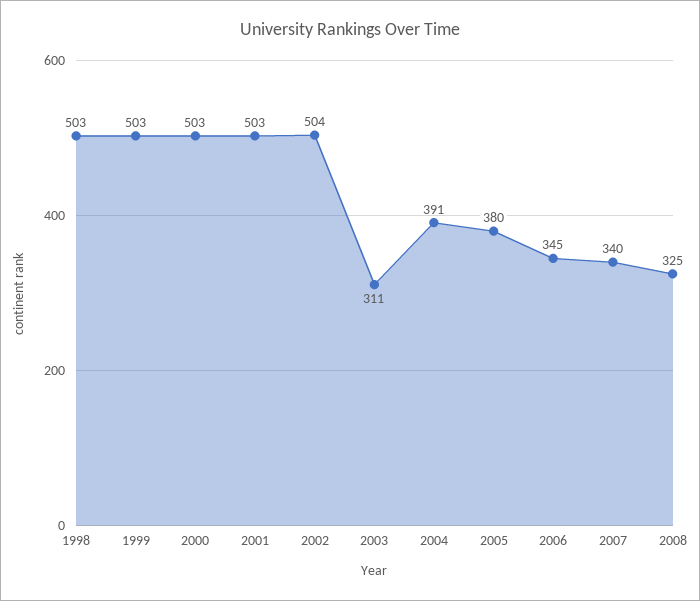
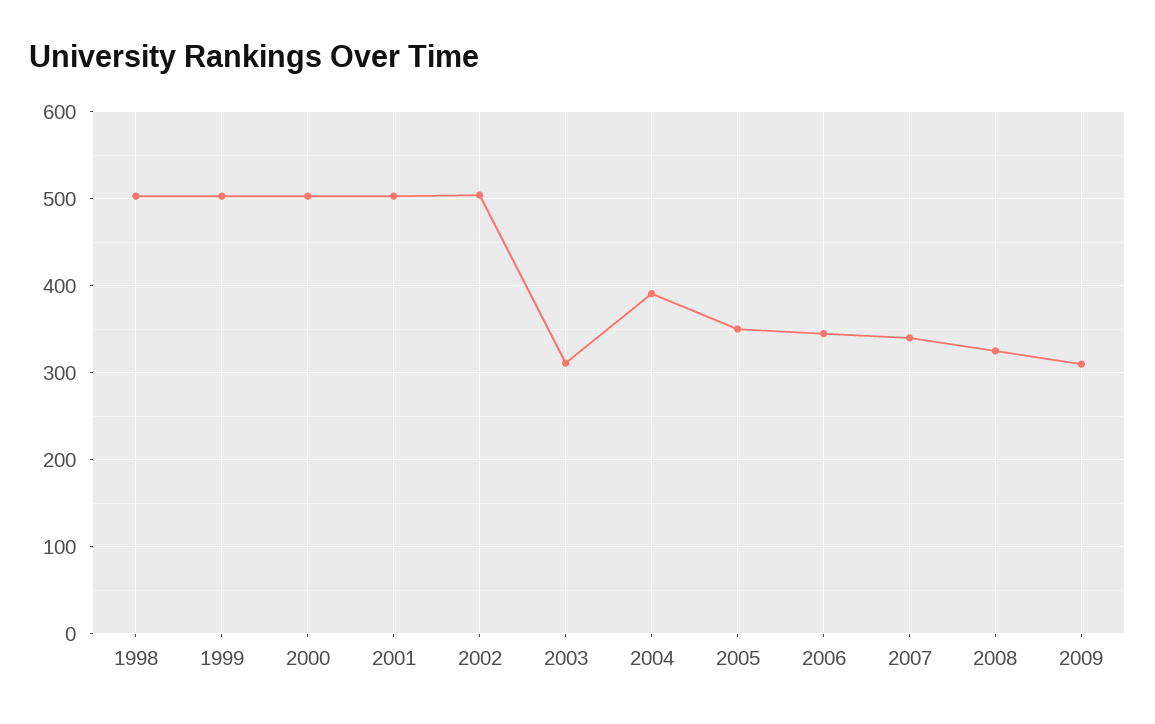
2005: 380 -> 350
2009: none -> 310

